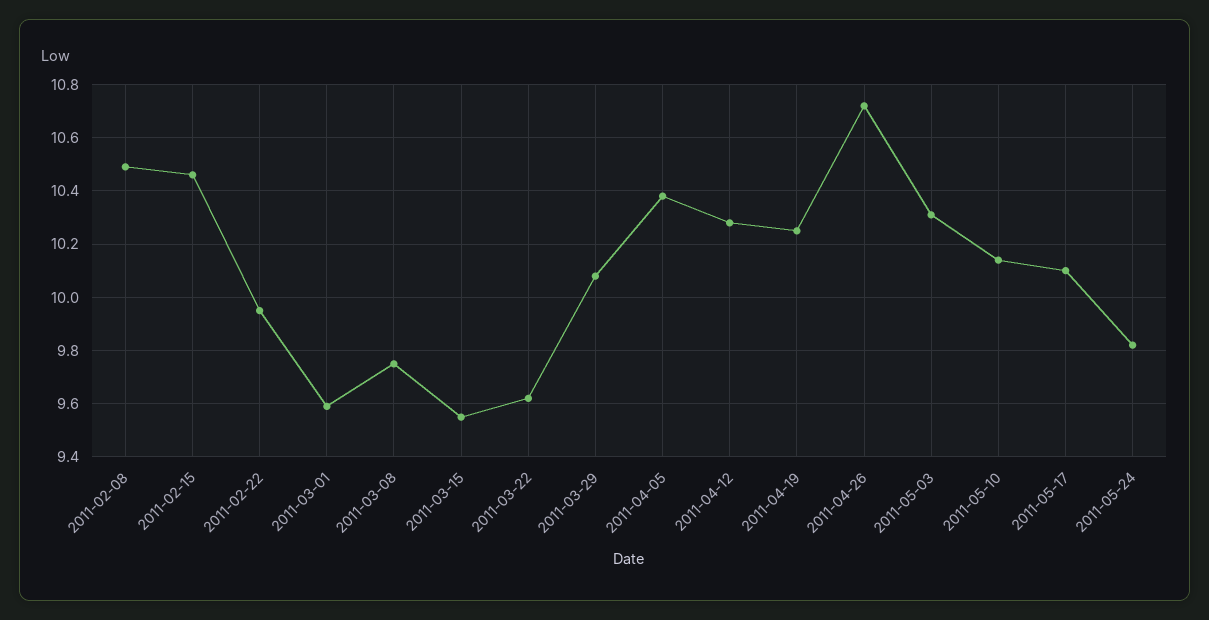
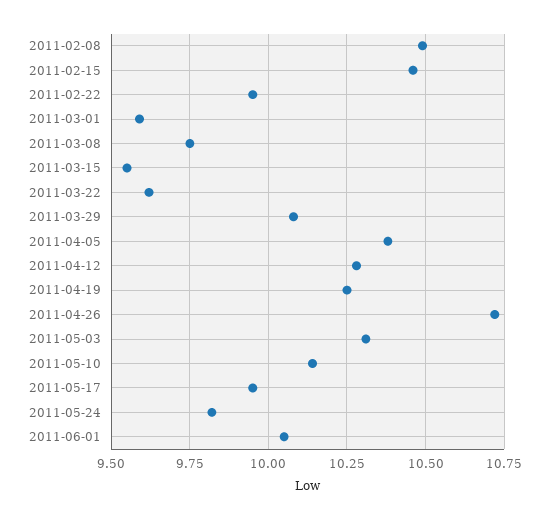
2011-05-17: 10.1 -> 9.95
2011-06-01: none -> 10.05

